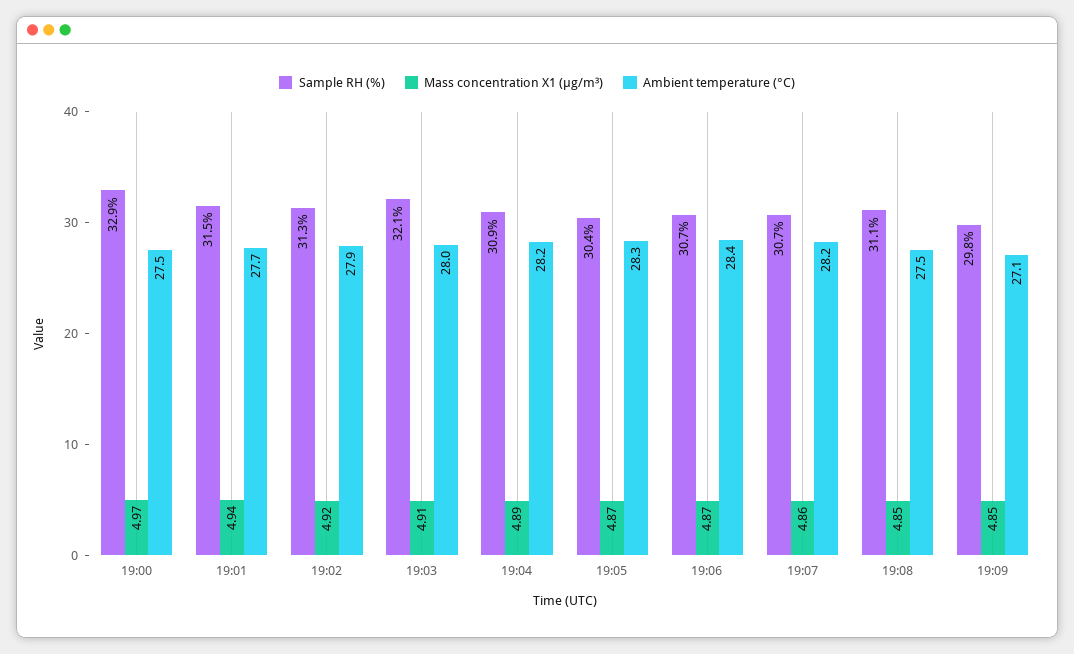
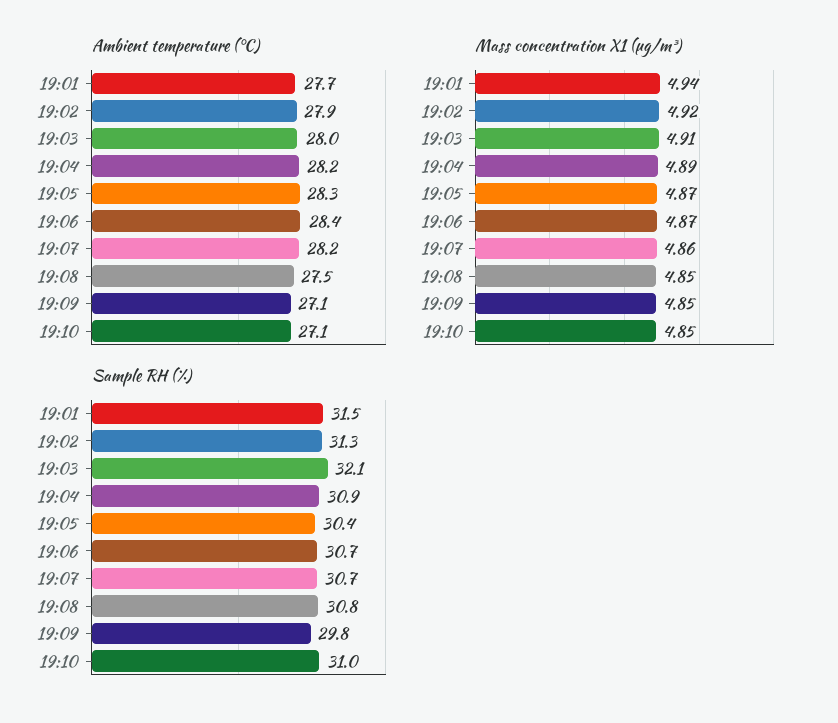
Sample RH (%), 19:00: 32.9 -> none
Mass concentration X1 (μg/m³), 19:00: 4.97 -> none
Ambient temperature (°C), 19:00: 27.5 -> none
Sample RH (%), 19:08: 31.1 -> 30.8
Ambient temperature (°C), 19:10: none -> 27.1
Mass concentration X1 (μg/m³), 19:10: none -> 4.85
Sample RH (%), 19:10: none -> 31

